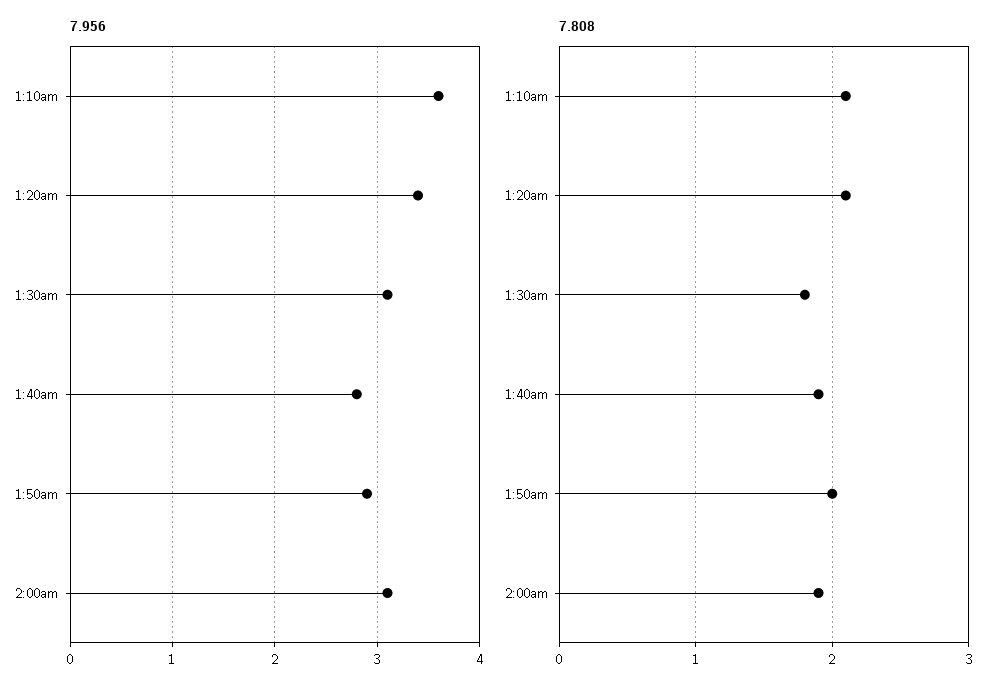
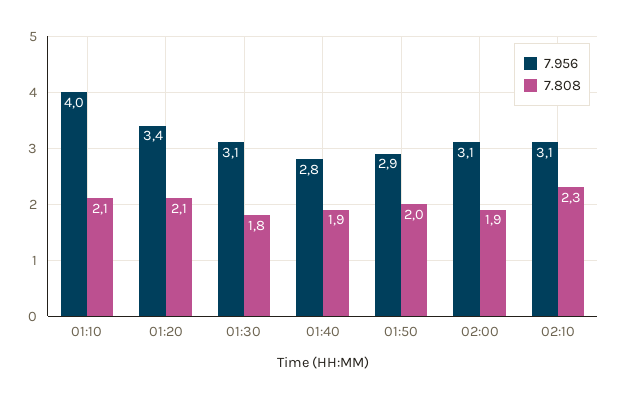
7.956, 1:10am: 3.6 -> 4
7.956, 02:10: none -> 3.1
7.808, 02:10: none -> 2.3

